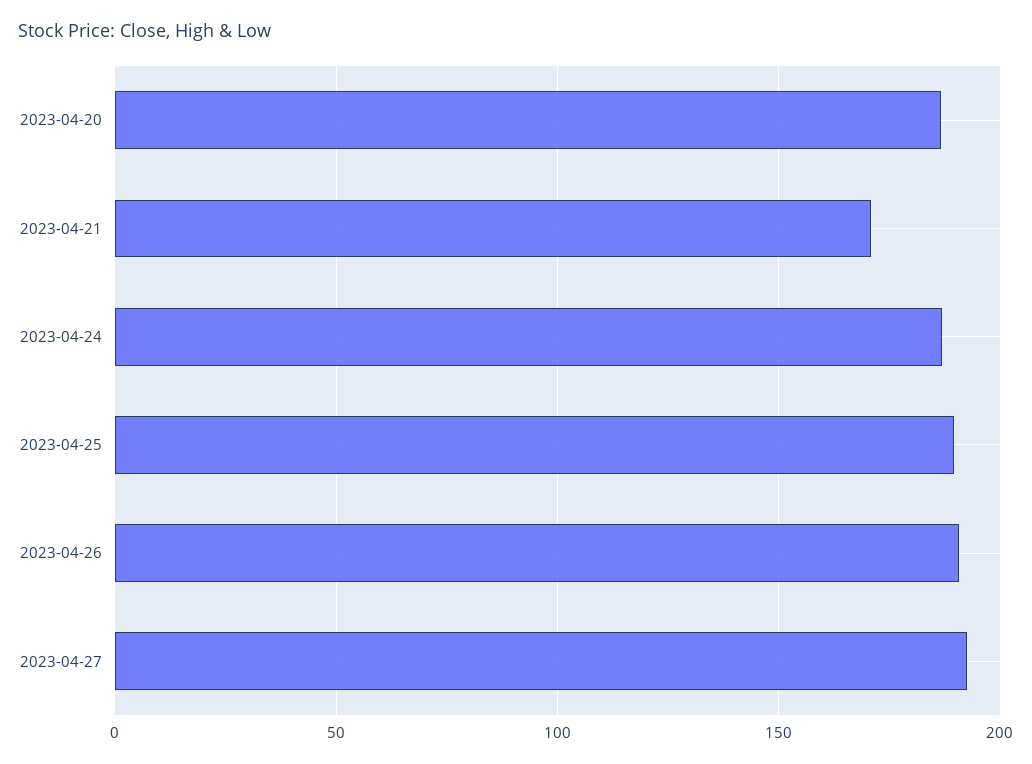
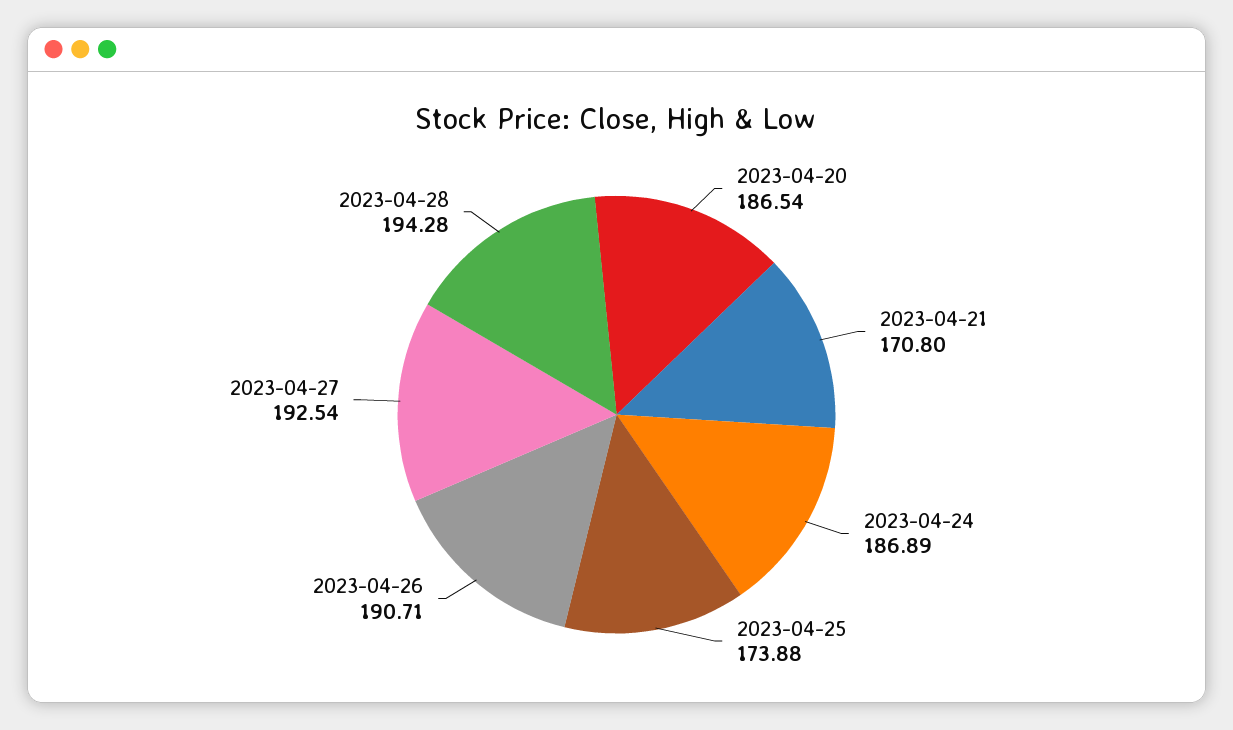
2023-04-25: 190 -> 173.88
2023-04-28: none -> 194.28

